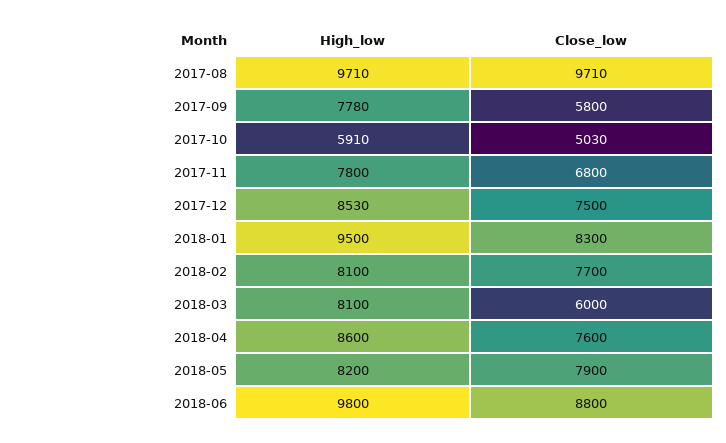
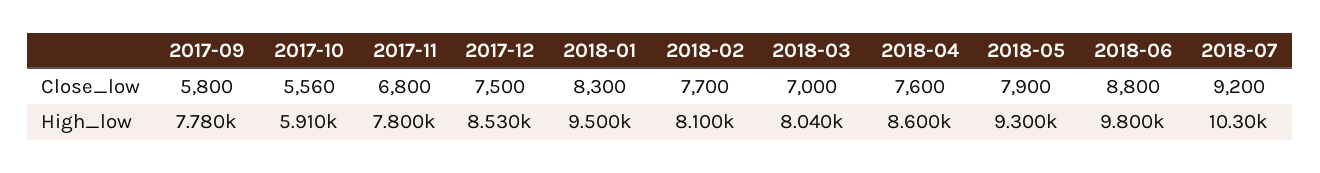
High_low, 2017-08: 9710 -> none
Close_low, 2017-08: 9710 -> none
Close_low, 2017-10: 5030 -> 5560
High_low, 2018-03: 8100 -> 8040
Close_low, 2018-03: 6000 -> 7000
High_low, 2018-05: 8200 -> 9300
Close_low, 2018-07: none -> 9200
High_low, 2018-07: none -> 10300

